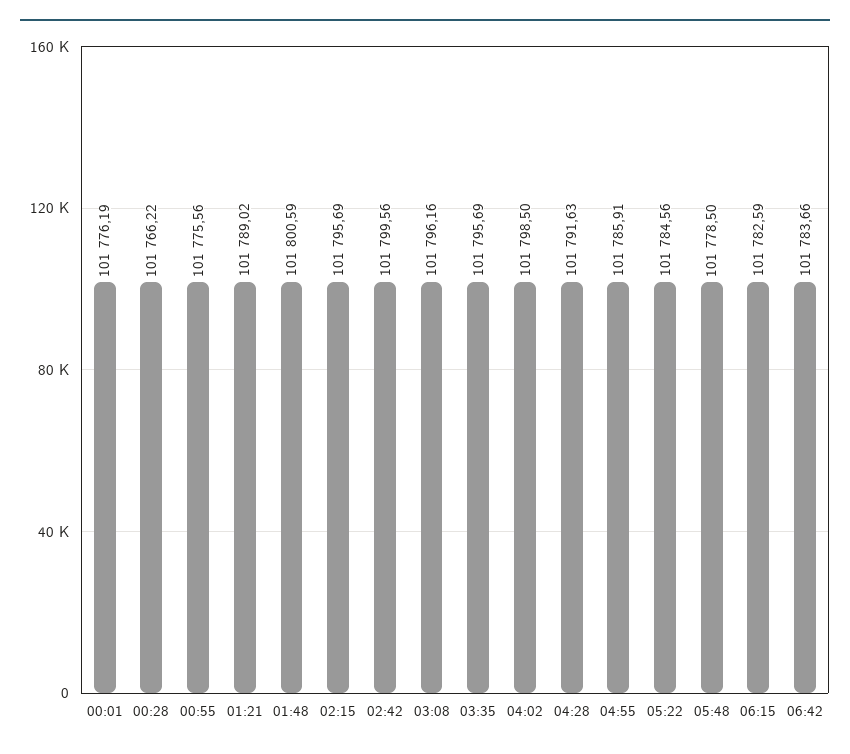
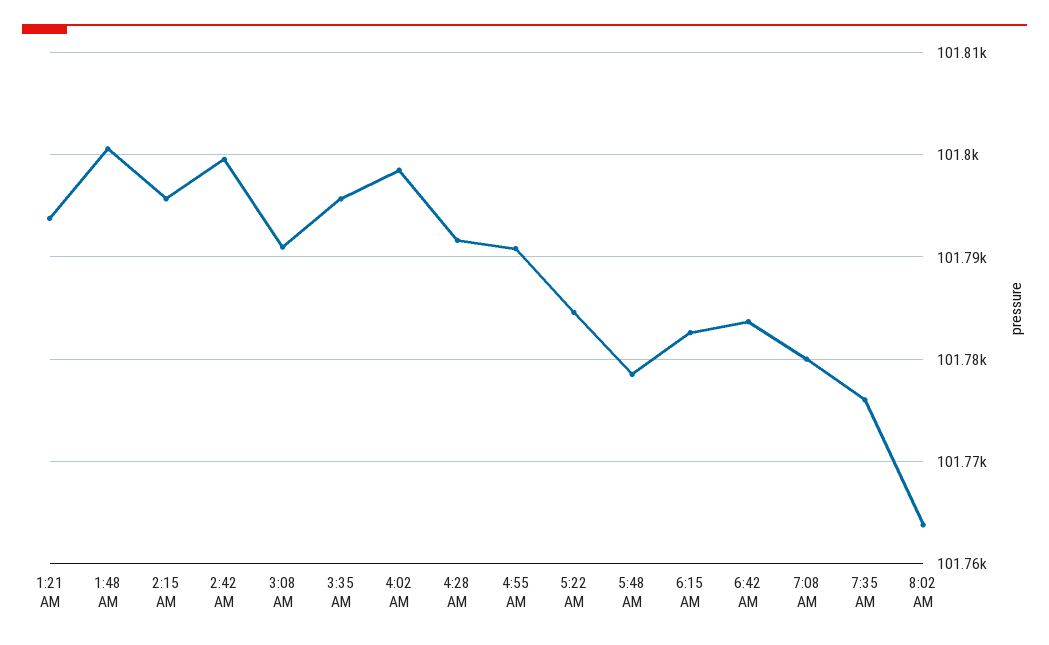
00:01: 101776.19 -> none
00:28: 101766.22 -> none
00:55: 101775.56 -> none
01:21: 101789.02 -> 101794
03:08: 101796.16 -> 101791
04:55: 101785.91 -> 101791
7:08 AM: none -> 101780
7:35 AM: none -> 101776
8:02 AM: none -> 101764

